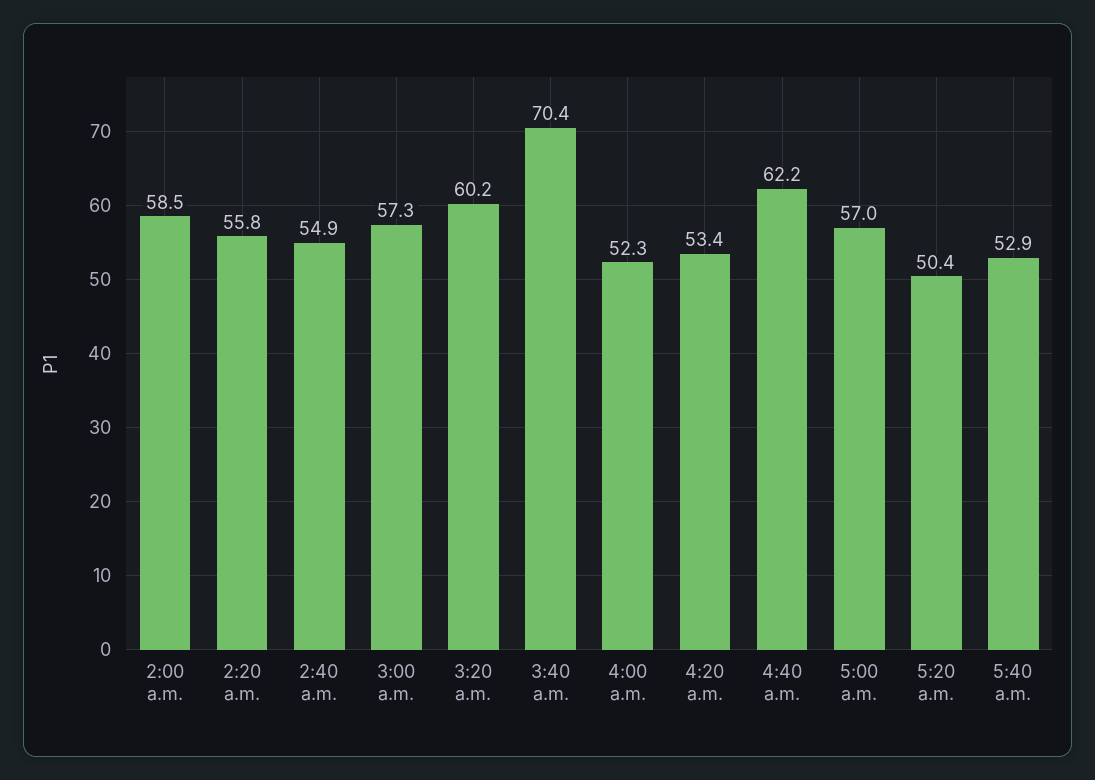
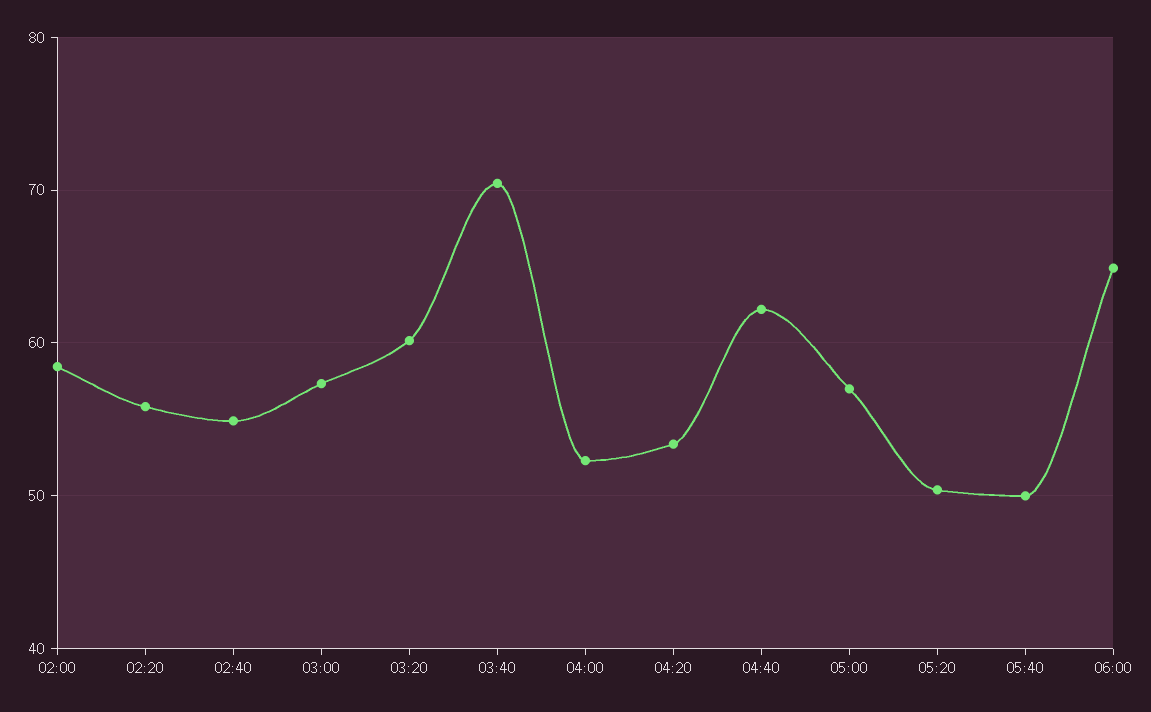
5:40 a.m.: 52.9 -> 50
06:00: none -> 65

